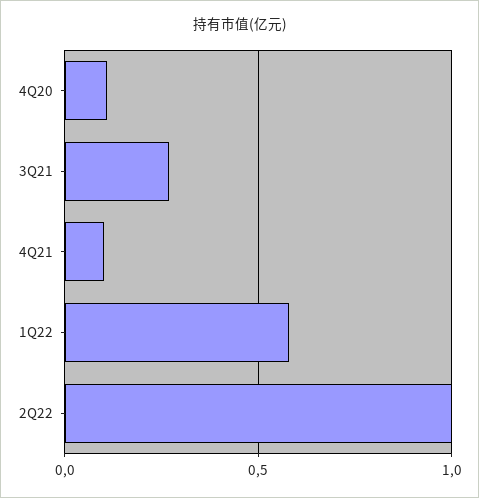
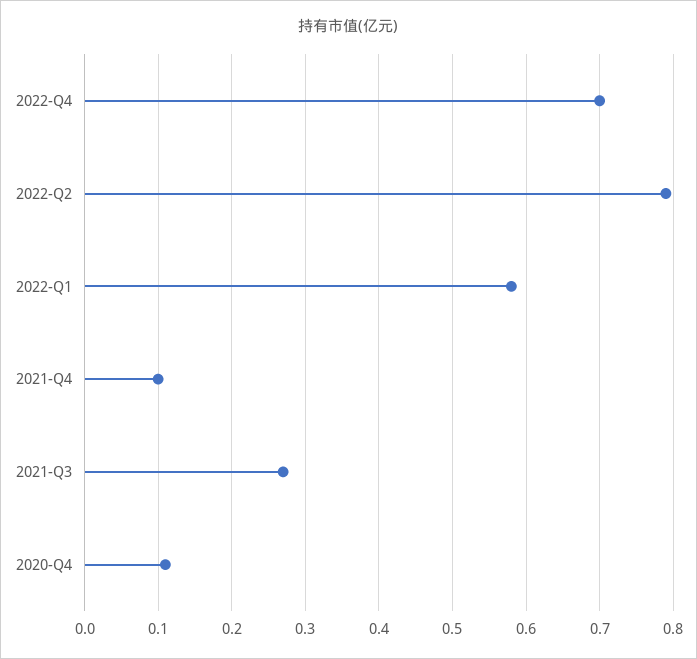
2Q22: 1 -> 0.79
2022-Q4: none -> 0.7

